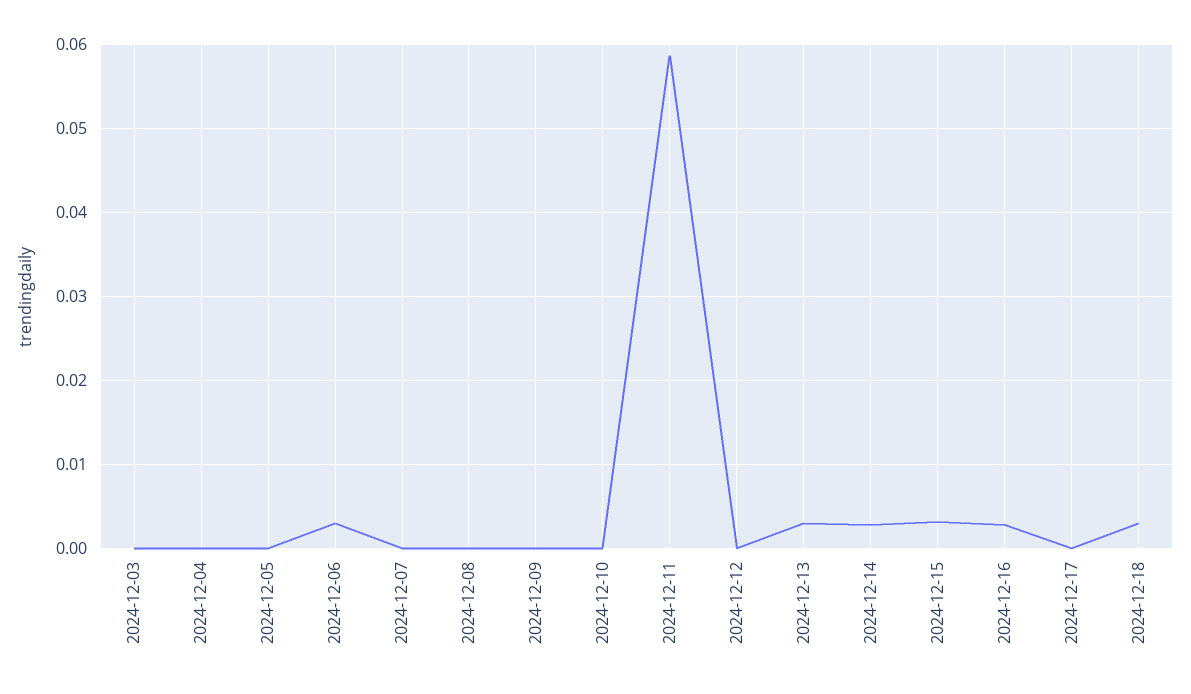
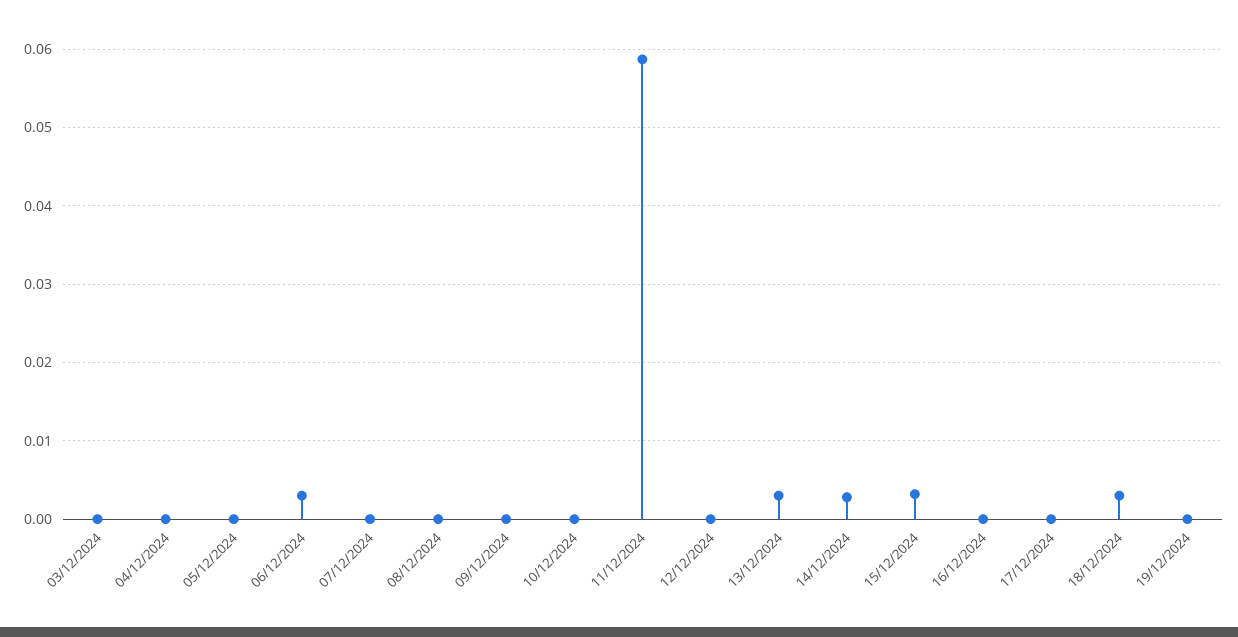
2024-12-16: 0.003 -> 0
19/12/2024: none -> 0

